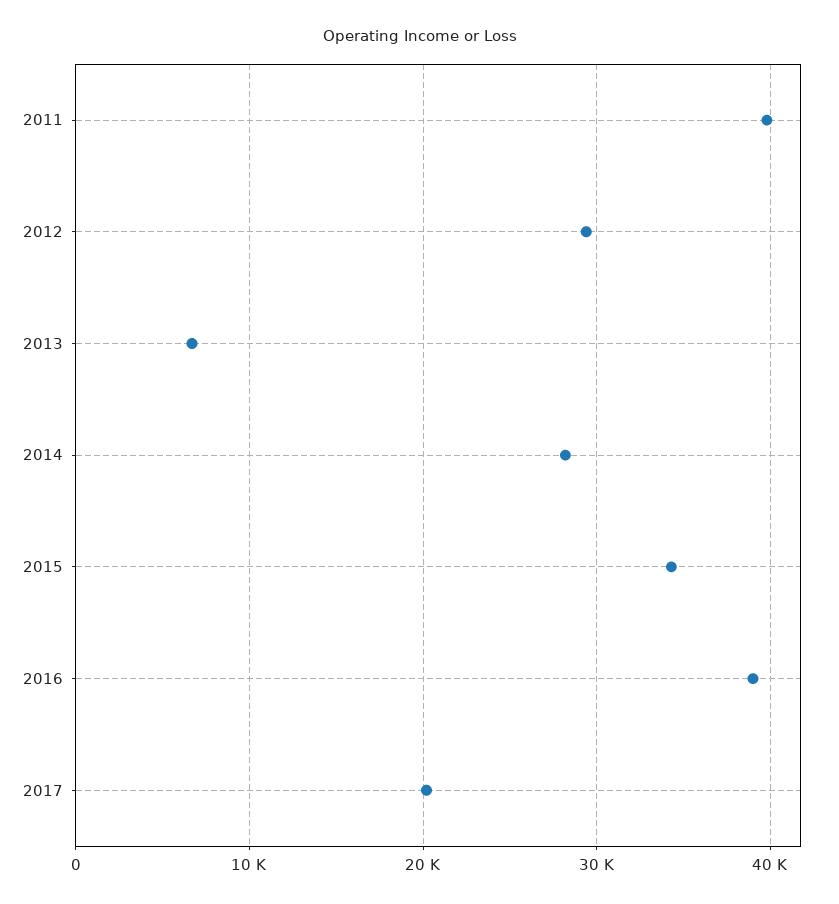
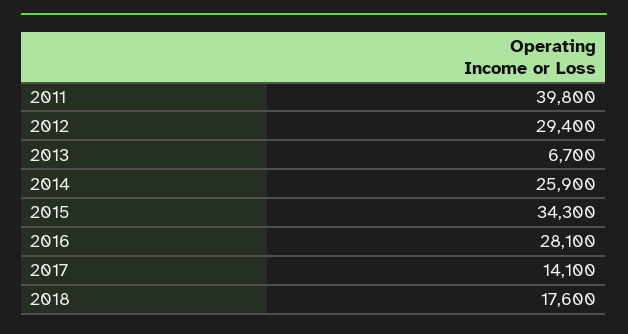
2014: 28000 -> 25900
2016: 39000 -> 28100
2017: 20000 -> 14100
2018: none -> 17600

